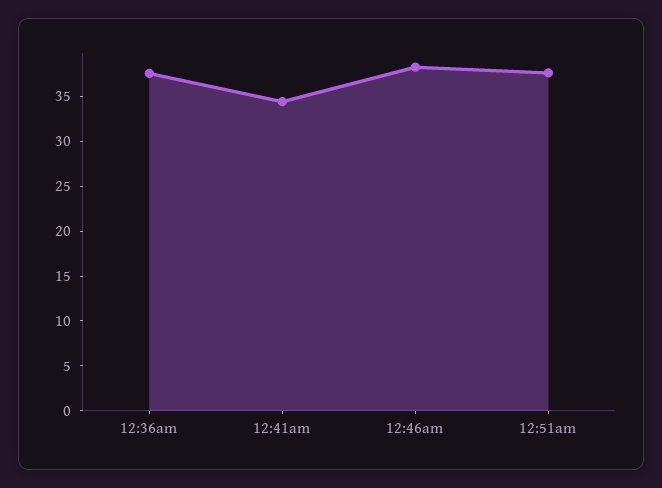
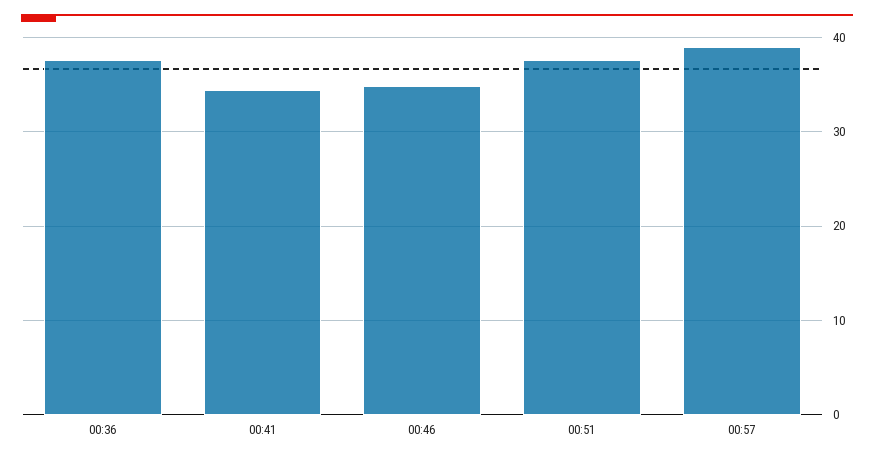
12:46am: 38 -> 35
00:57: none -> 39

